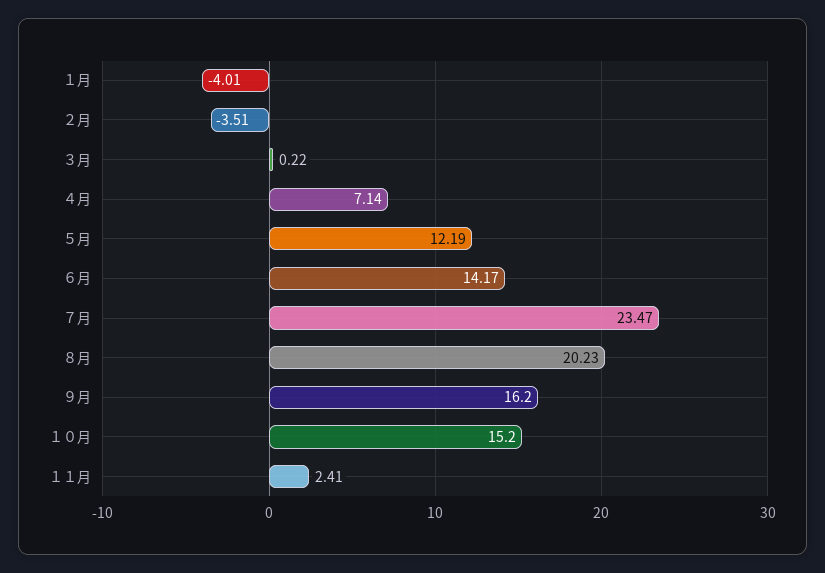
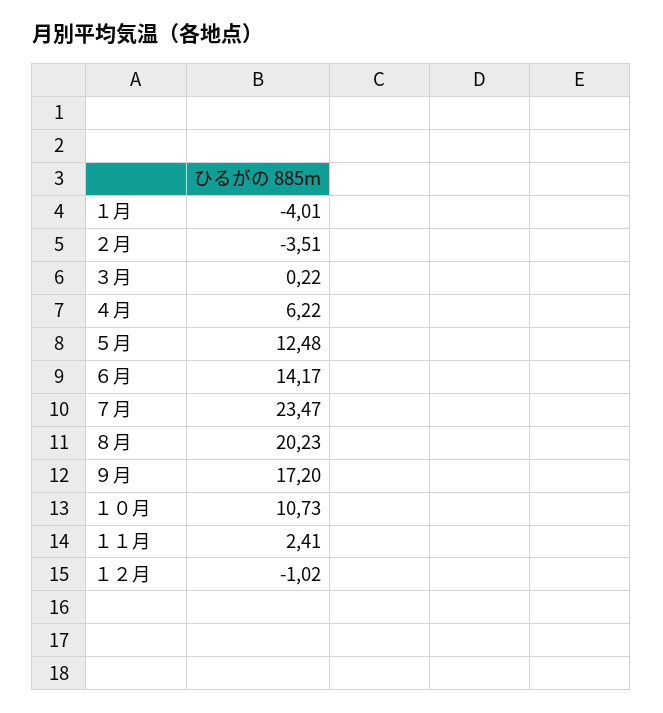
４月: 7.14 -> 6.22
５月: 12.19 -> 12.48
９月: 16.2 -> 17.2
１０月: 15.2 -> 10.73
１２月: none -> -1.02

